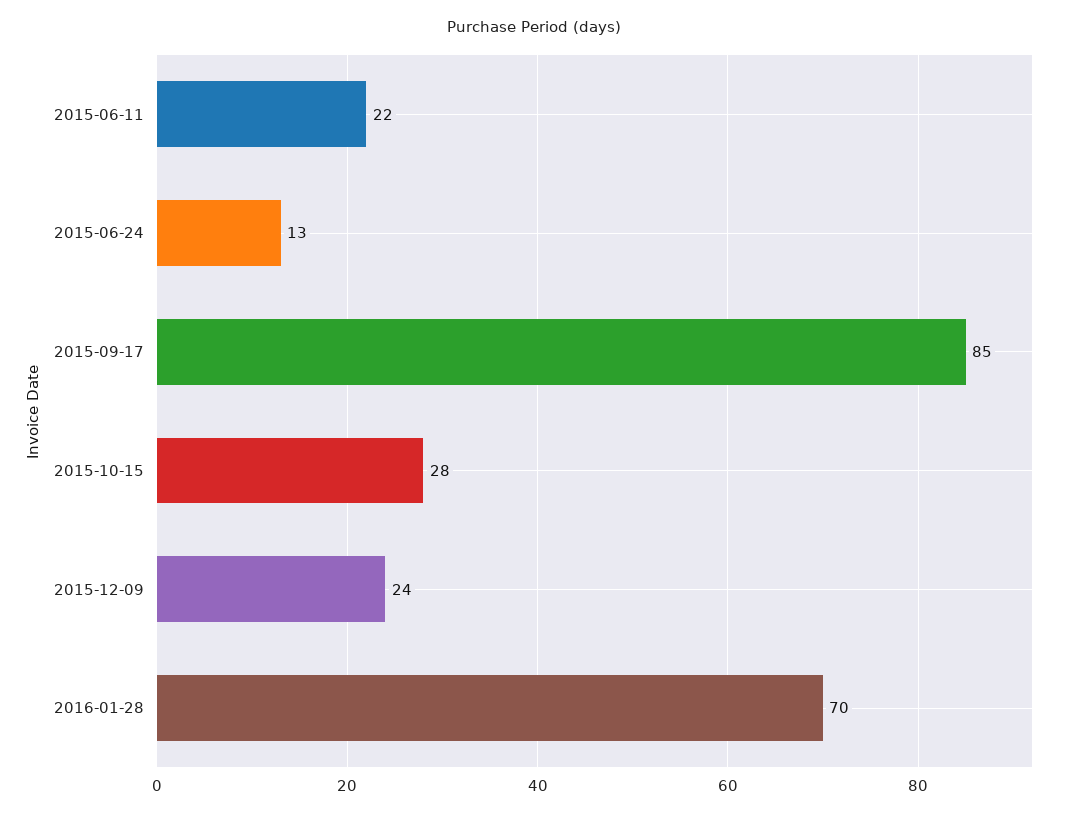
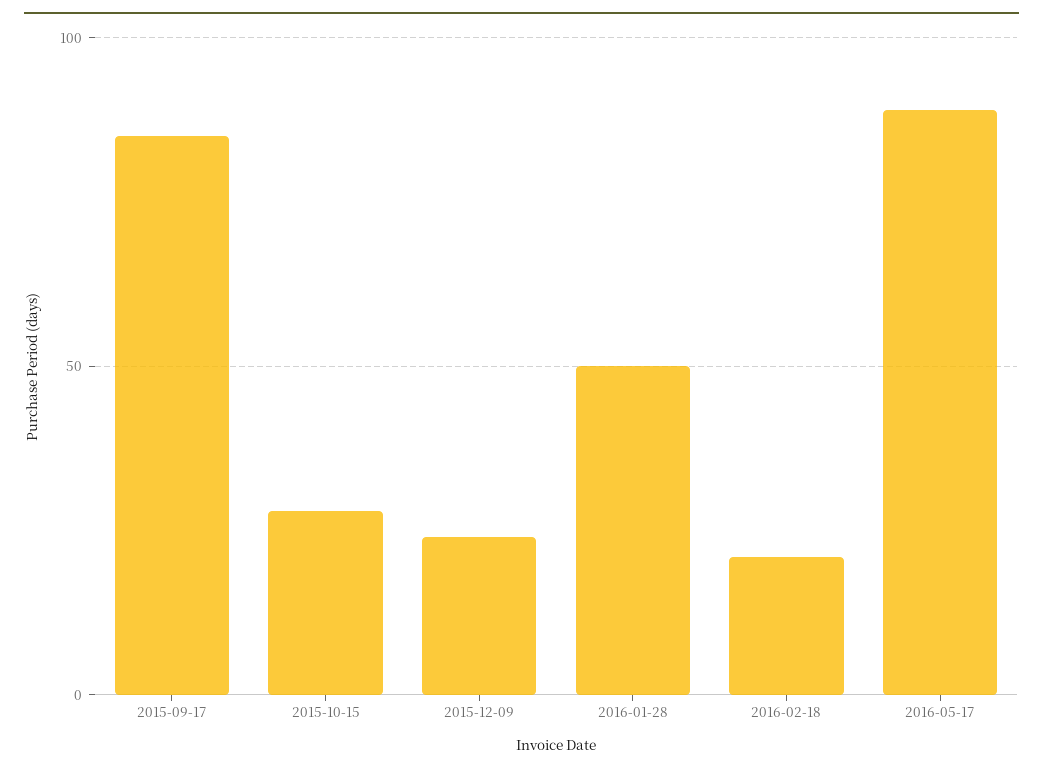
2015-06-11: 22 -> none
2015-06-24: 13 -> none
2016-01-28: 70 -> 50
2016-02-18: none -> 20
2016-05-17: none -> 90

